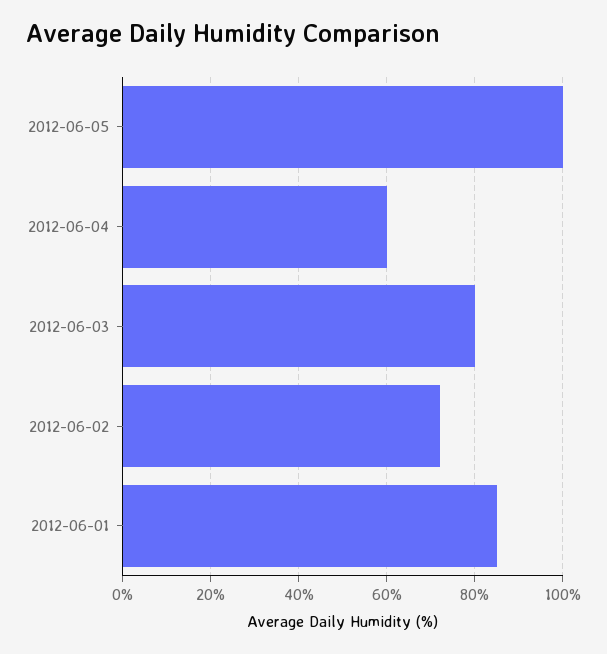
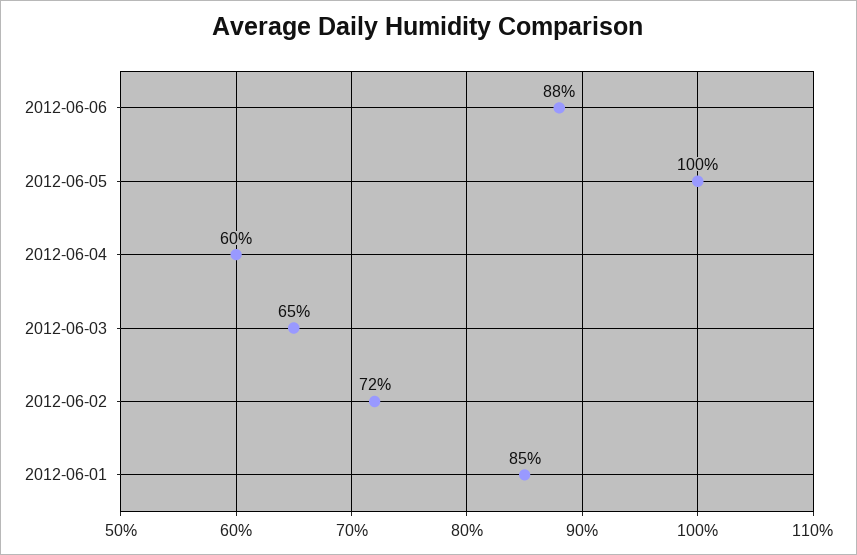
2012-06-03: 80 -> 65
2012-06-06: none -> 88

